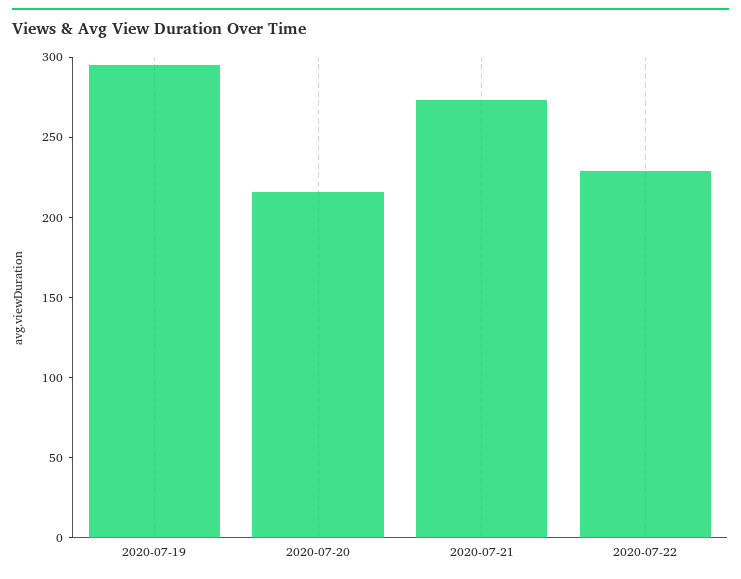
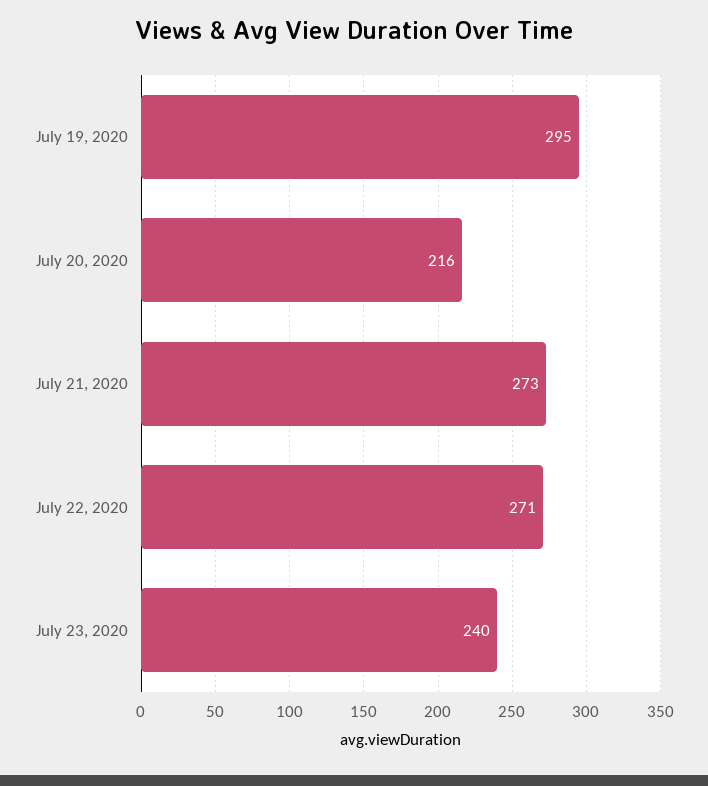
2020-07-22: 230 -> 271
July 23, 2020: none -> 240

